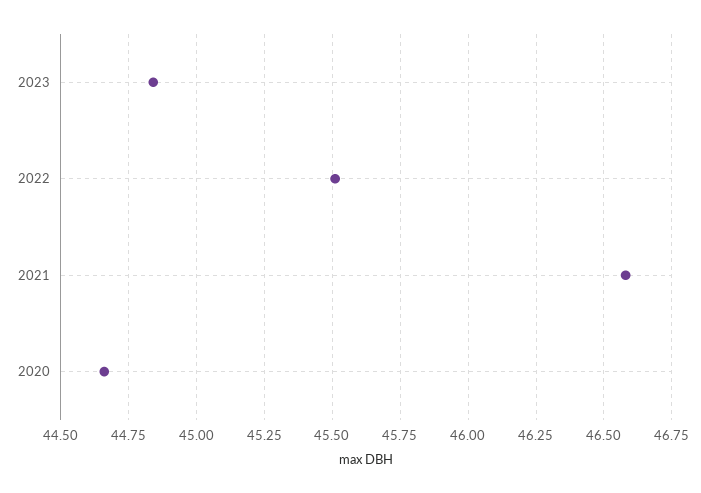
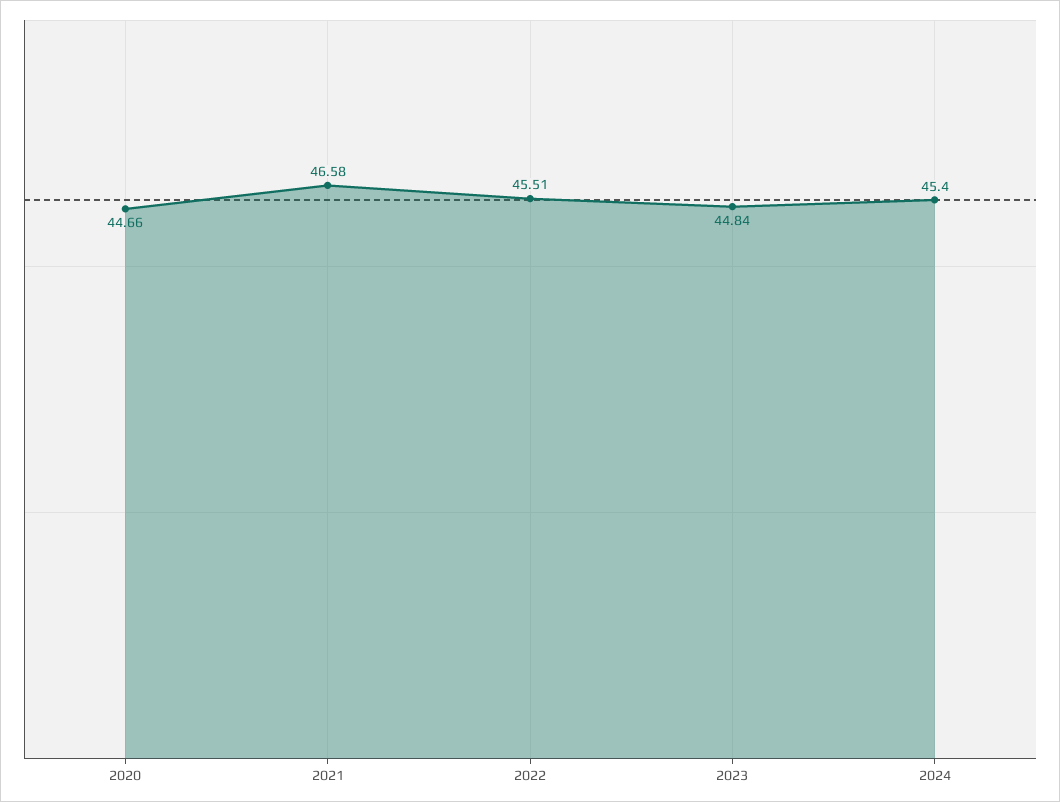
2024: none -> 45.4

